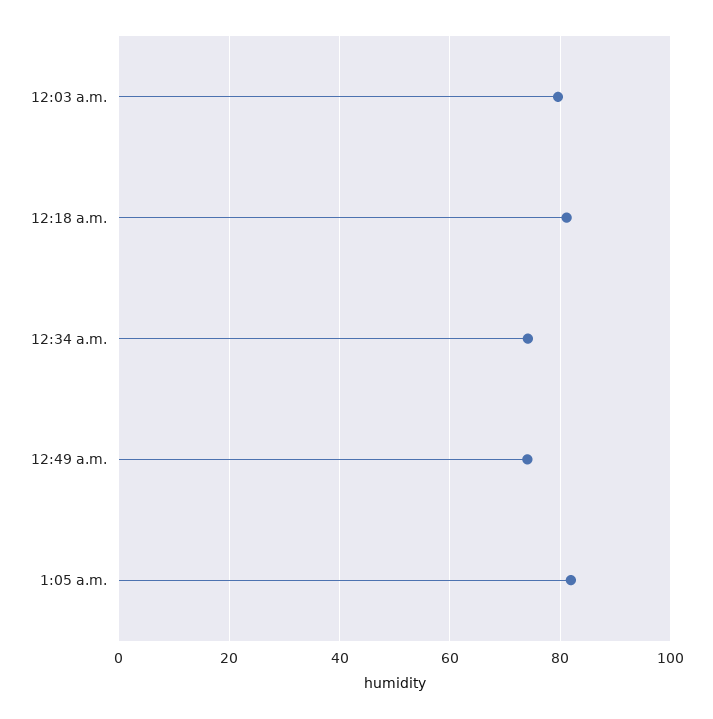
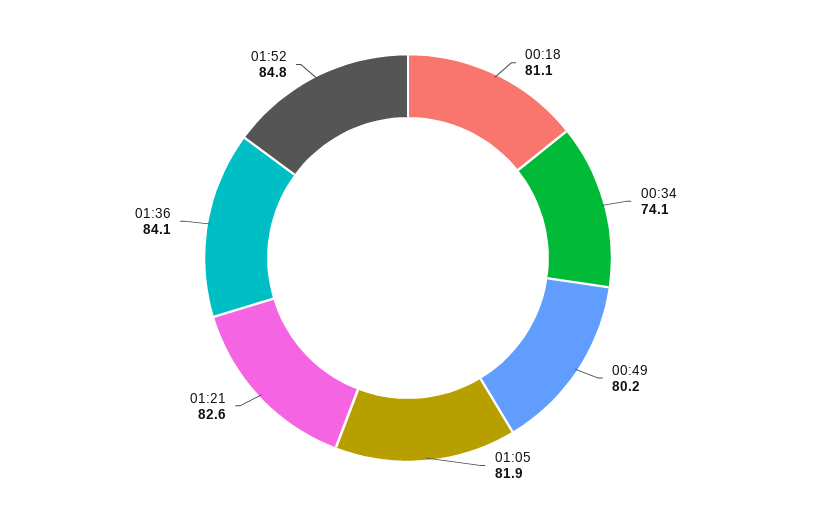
12:03 a.m.: 80 -> none
12:49 a.m.: 74 -> 80.2
01:21: none -> 82.6
01:36: none -> 84.1
01:52: none -> 84.8

